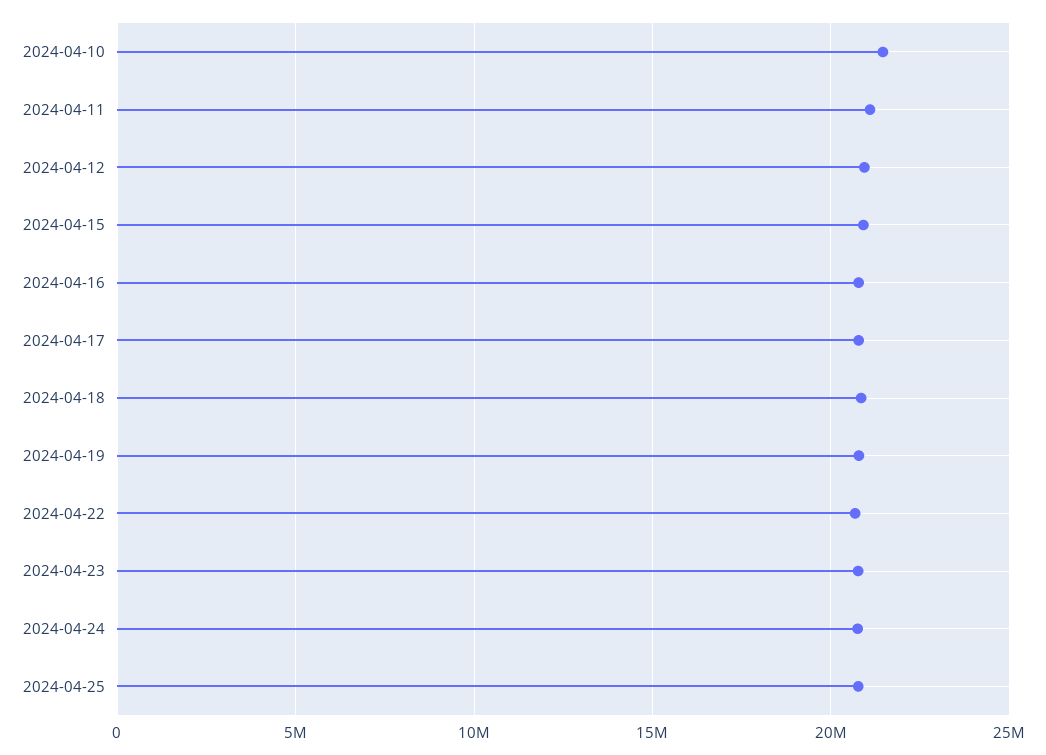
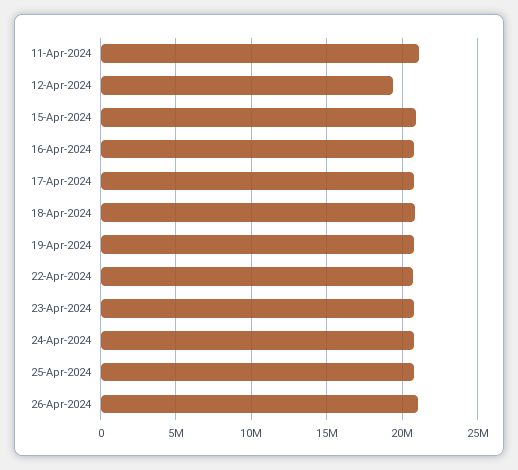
2024-04-10: 21500000 -> none
2024-04-12: 21000000 -> 19500000
26-Apr-2024: none -> 21000000

